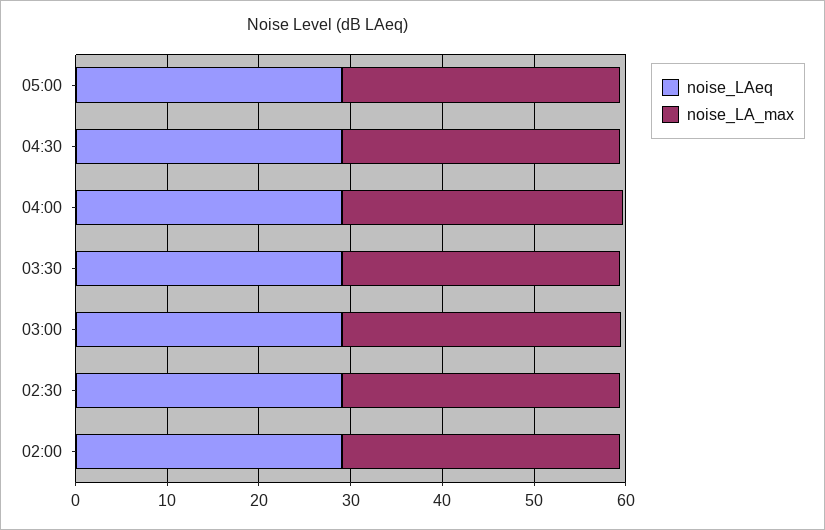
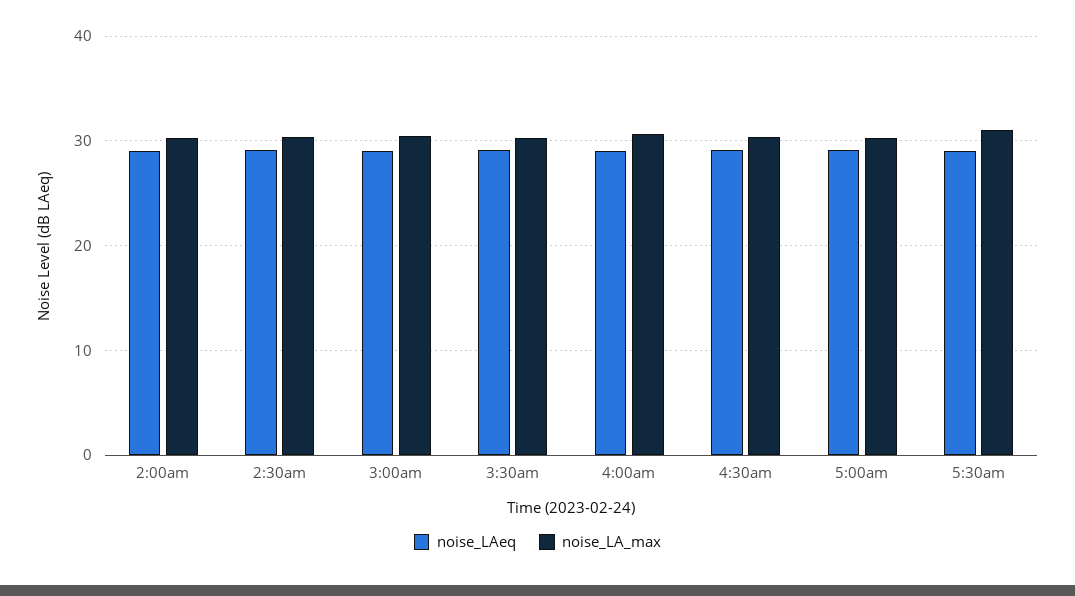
noise_LAeq, 5:30am: none -> 29
noise_LA_max, 5:30am: none -> 31

